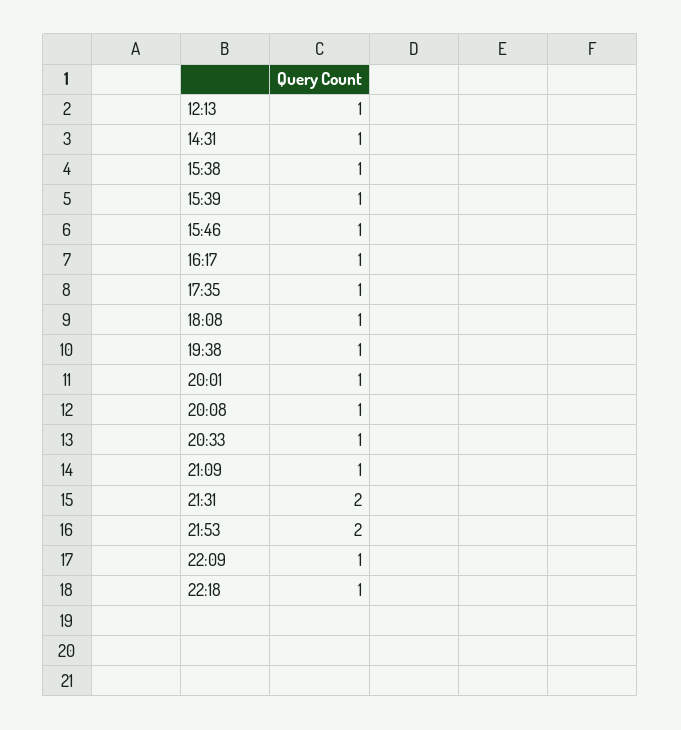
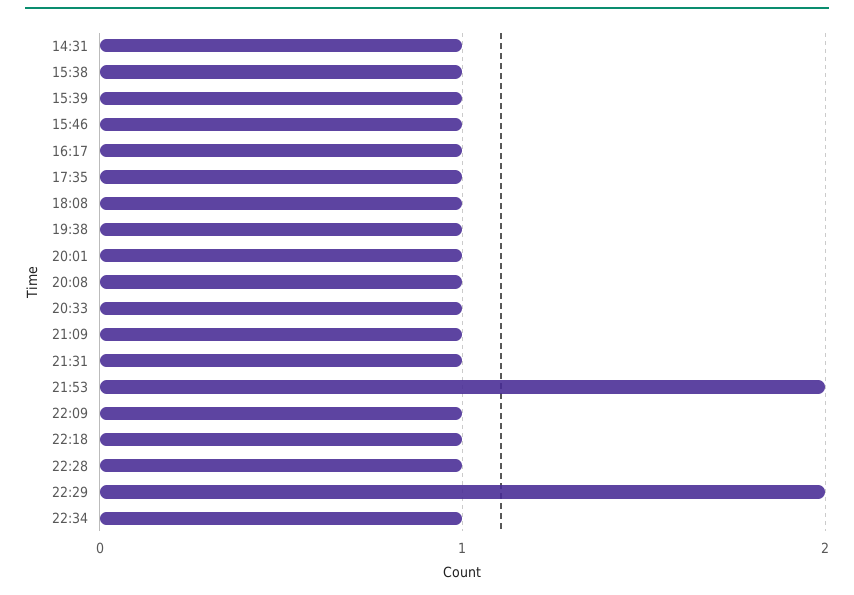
12:13: 1 -> none
21:31: 2 -> 1
22:28: none -> 1
22:29: none -> 2
22:34: none -> 1

